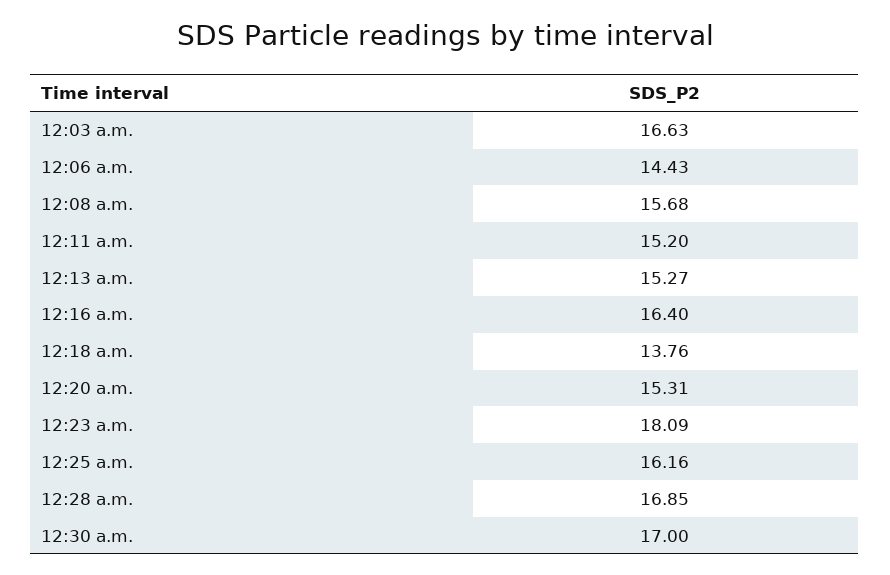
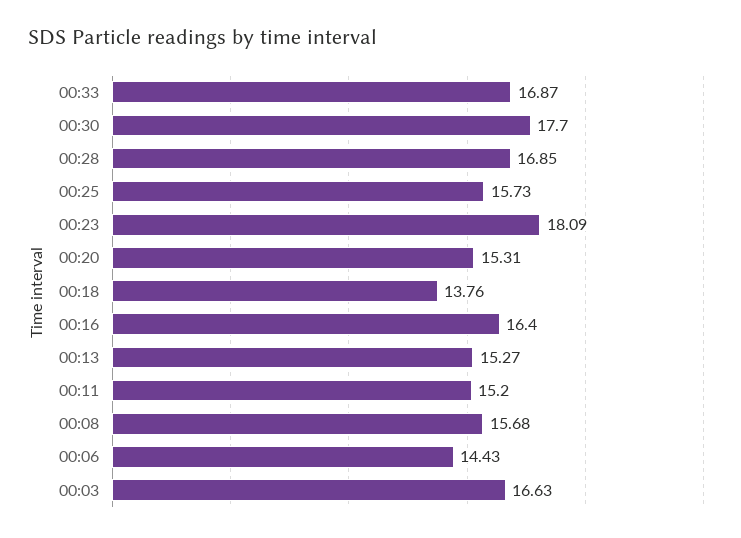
12:25 a.m.: 16.16 -> 15.73
12:30 a.m.: 17 -> 17.7
00:33: none -> 16.87

